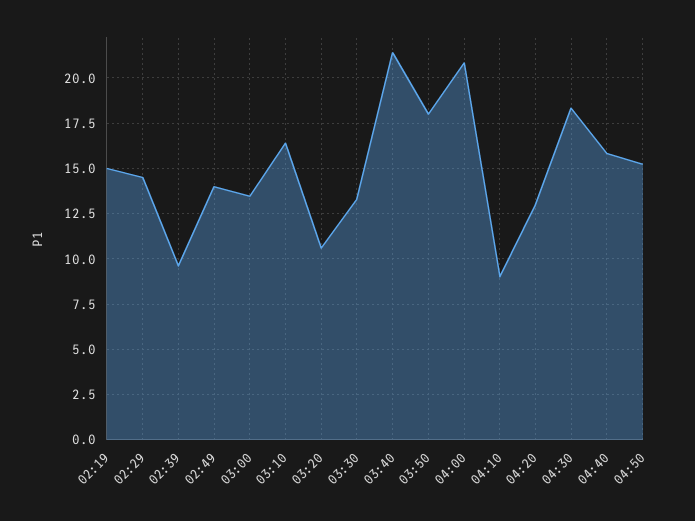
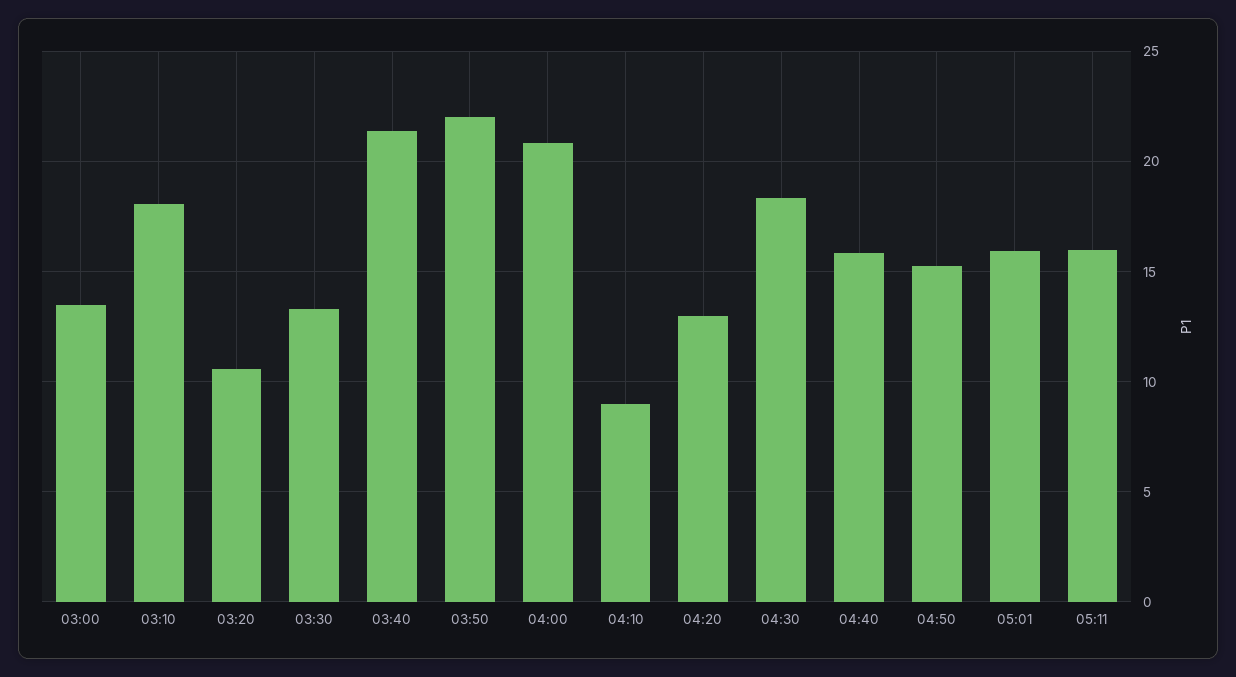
02:19: 15 -> none
02:29: 14.5 -> none
02:39: 9.5 -> none
02:49: 14 -> none
03:10: 16.5 -> 18
03:50: 18 -> 22
05:01: none -> 16
05:11: none -> 16

